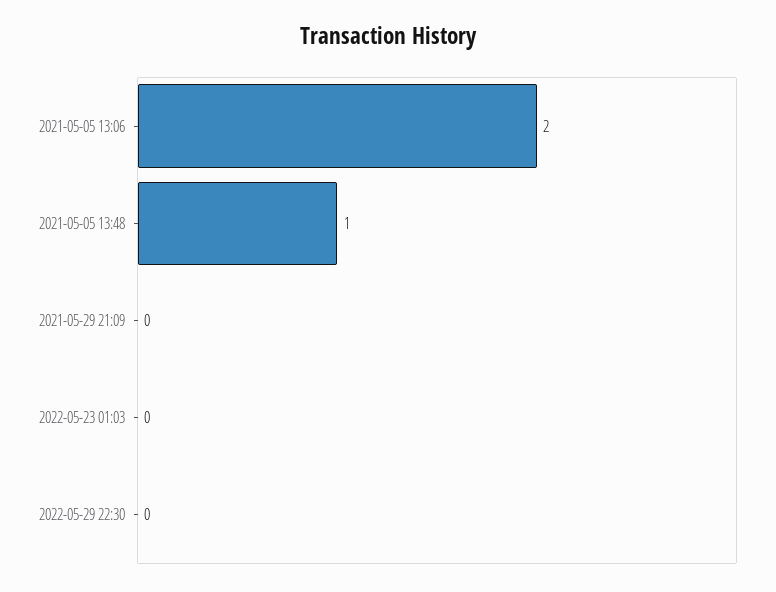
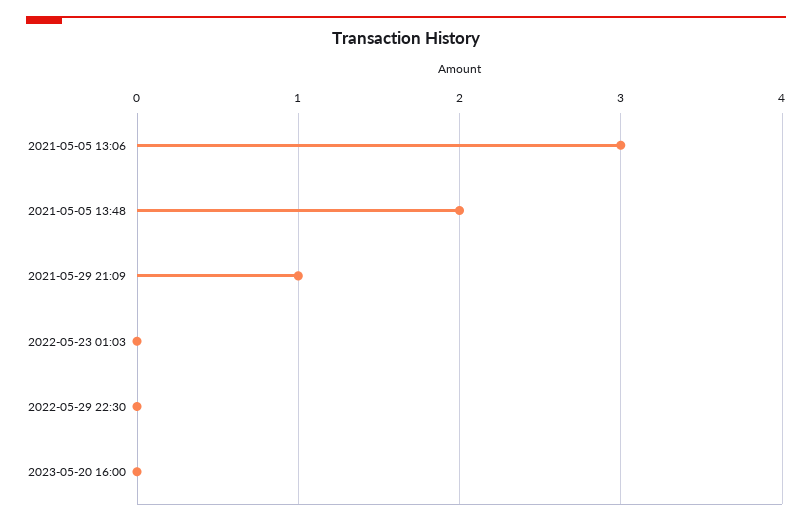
2021-05-05 13:06: 2 -> 3
2021-05-05 13:48: 1 -> 2
2021-05-29 21:09: 0 -> 1
2023-05-20 16:00: none -> 0

